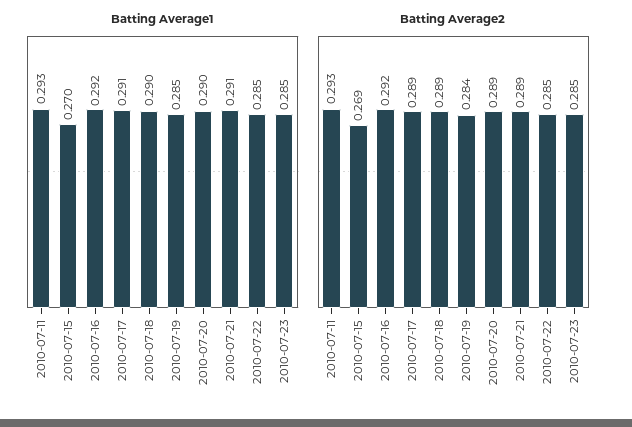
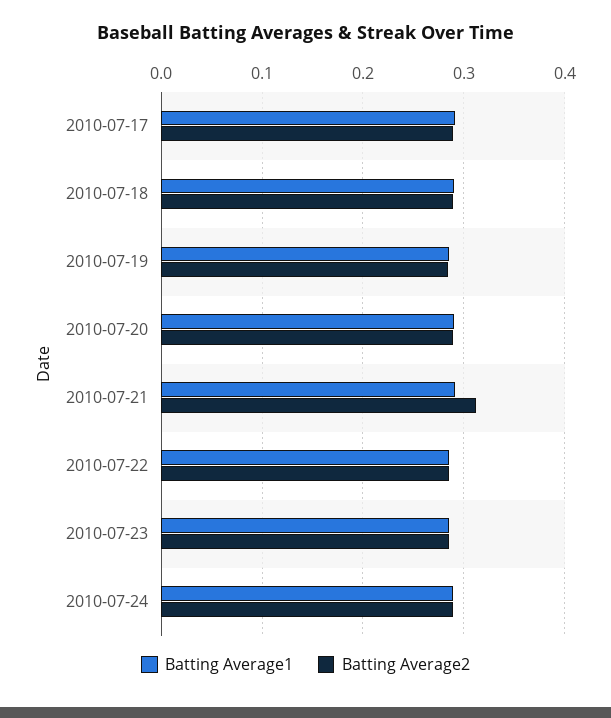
Batting Average1, 2010-07-11: 0.293 -> none
Batting Average1, 2010-07-15: 0.27 -> none
Batting Average1, 2010-07-16: 0.292 -> none
Batting Average2, 2010-07-11: 0.293 -> none
Batting Average2, 2010-07-15: 0.269 -> none
Batting Average2, 2010-07-16: 0.292 -> none
Batting Average2, 2010-07-21: 0.289 -> 0.31
Batting Average1, 2010-07-24: none -> 0.29
Batting Average2, 2010-07-24: none -> 0.29

